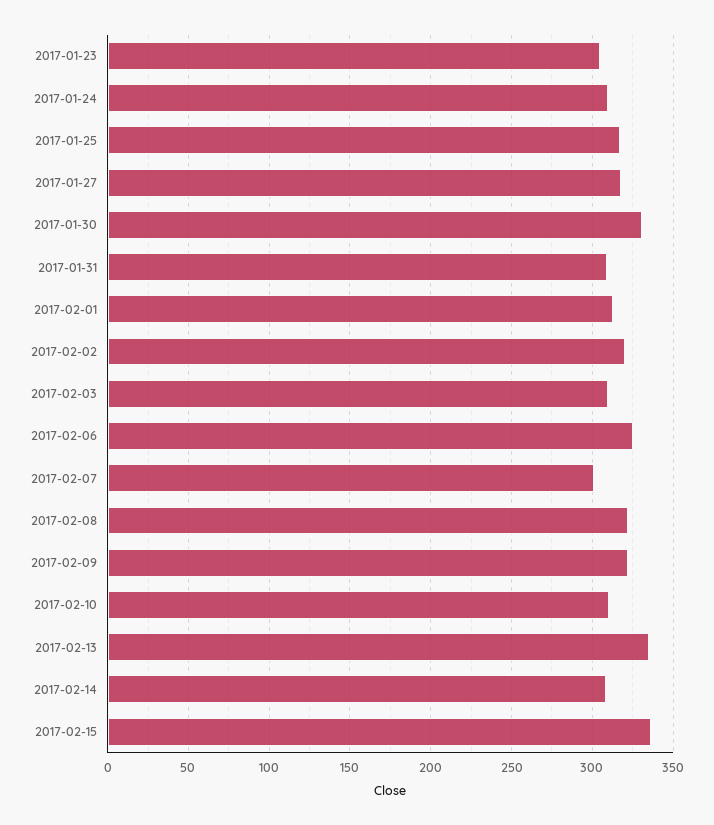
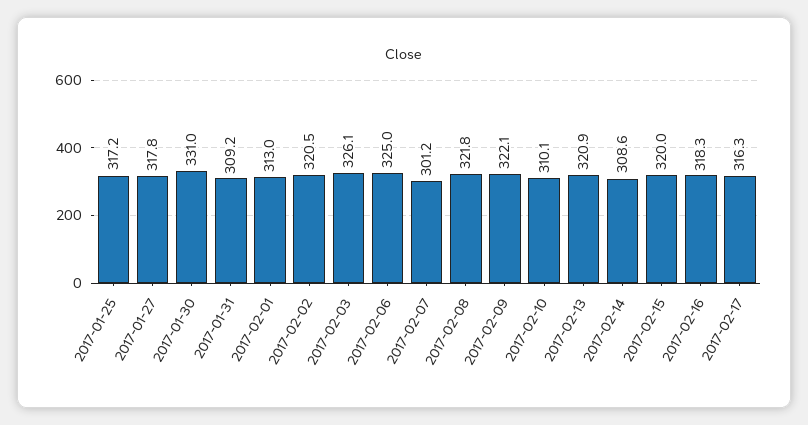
2017-01-23: 305 -> none
2017-01-24: 310 -> none
2017-02-03: 310 -> 326.1
2017-02-13: 335 -> 320.9
2017-02-15: 335 -> 320
2017-02-16: none -> 318.3
2017-02-17: none -> 316.3

